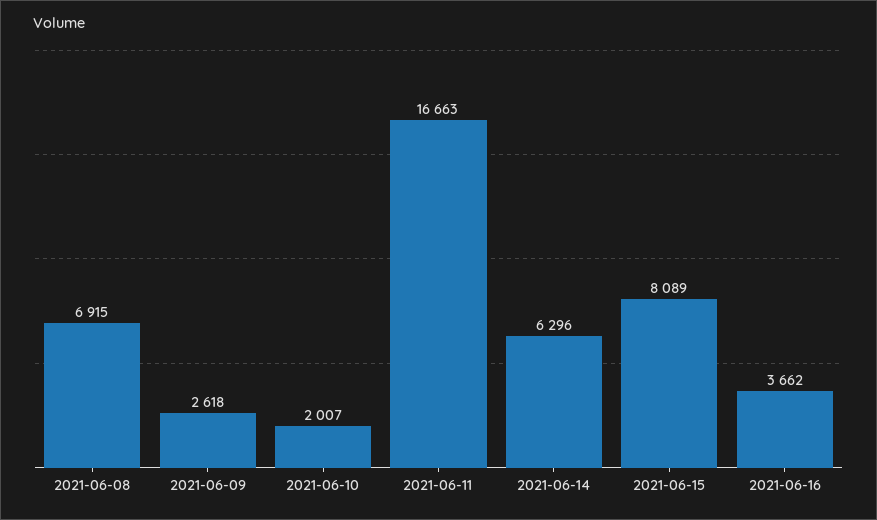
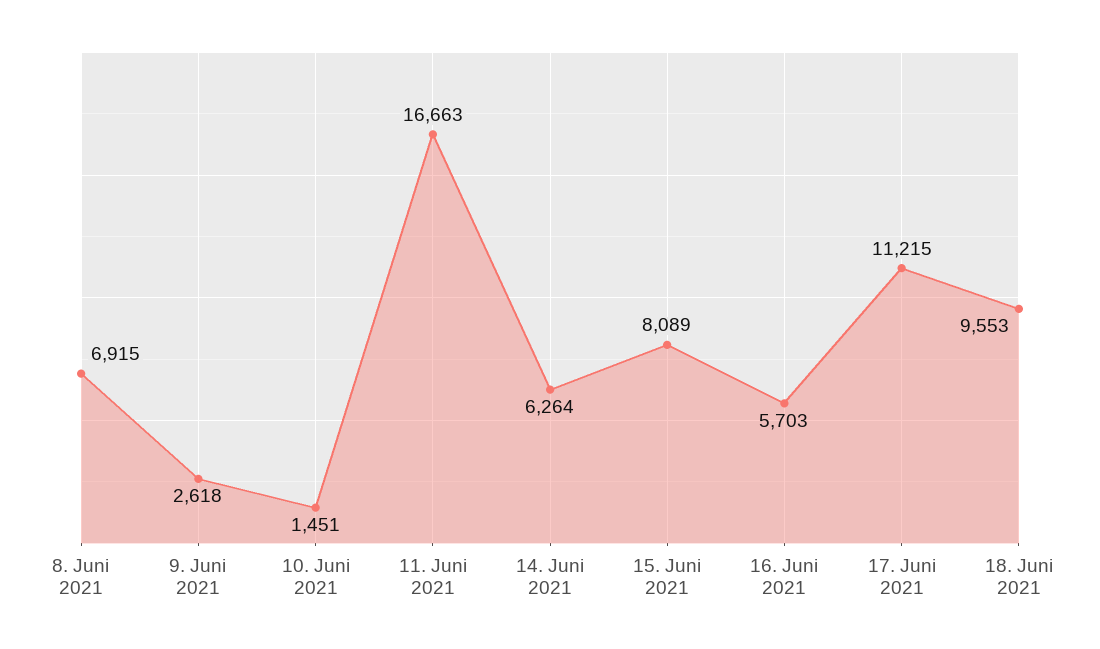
2021-06-10: 2007 -> 1451
2021-06-14: 6296 -> 6264
2021-06-16: 3662 -> 5703
17. Juni 2021: none -> 11215
18. Juni 2021: none -> 9553

